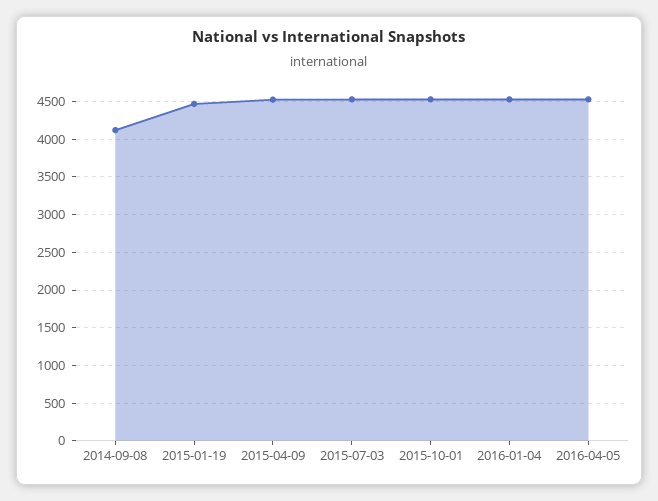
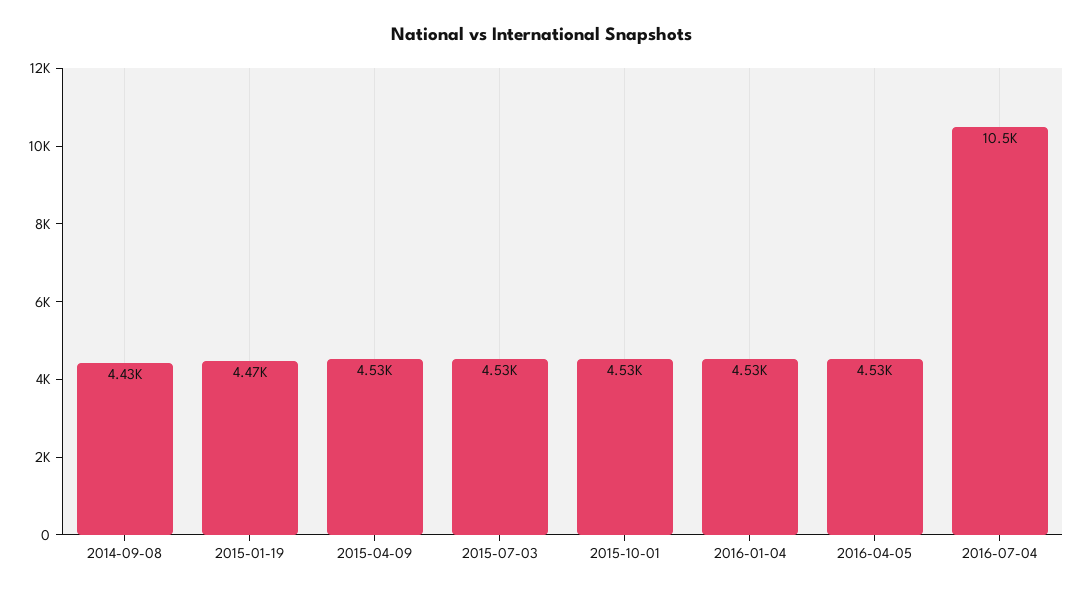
2014-09-08: 4100 -> 4430
2016-07-04: none -> 10500

